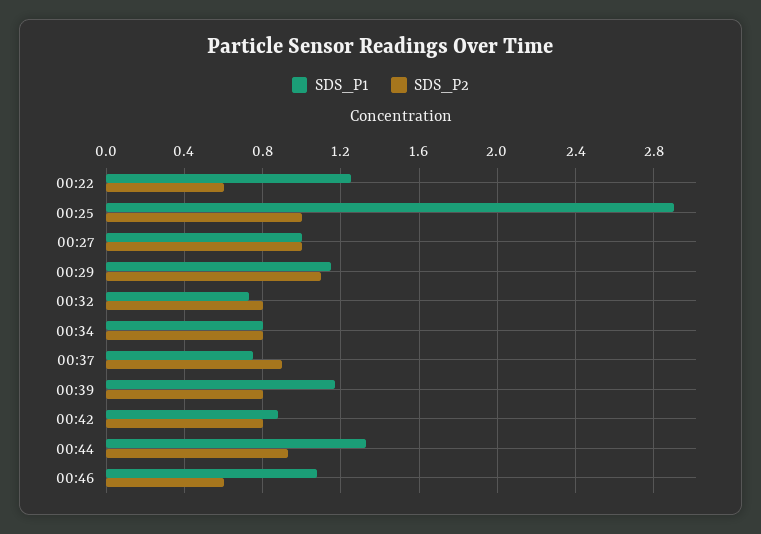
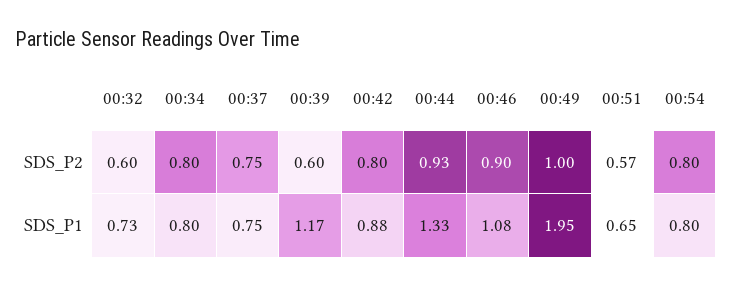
SDS_P1, 00:22: 1.25 -> none
SDS_P2, 00:22: 0.6 -> none
SDS_P1, 00:25: 2.9 -> none
SDS_P2, 00:25: 1 -> none
SDS_P1, 00:27: 1 -> none
SDS_P2, 00:27: 1 -> none
SDS_P1, 00:29: 1.15 -> none
SDS_P2, 00:29: 1.1 -> none
SDS_P2, 00:32: 0.8 -> 0.6
SDS_P2, 00:37: 0.9 -> 0.75
SDS_P2, 00:39: 0.8 -> 0.6
SDS_P2, 00:46: 0.6 -> 0.9
SDS_P2, 00:49: none -> 1
SDS_P2, 00:51: none -> 0.57
SDS_P2, 00:54: none -> 0.8
SDS_P1, 00:49: none -> 1.95
SDS_P1, 00:51: none -> 0.65
SDS_P1, 00:54: none -> 0.8

